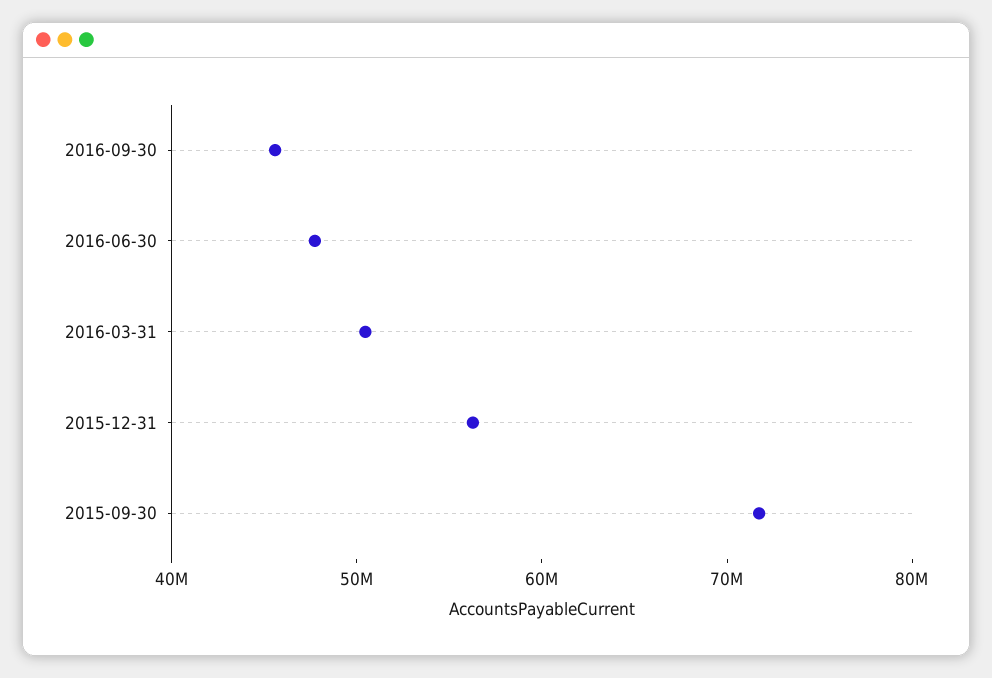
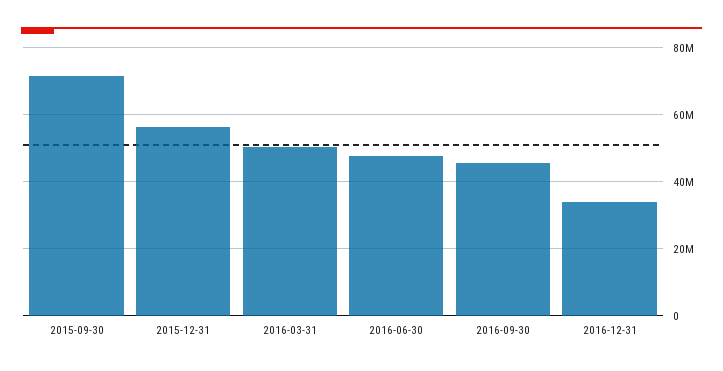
2016-12-31: none -> 34000000

